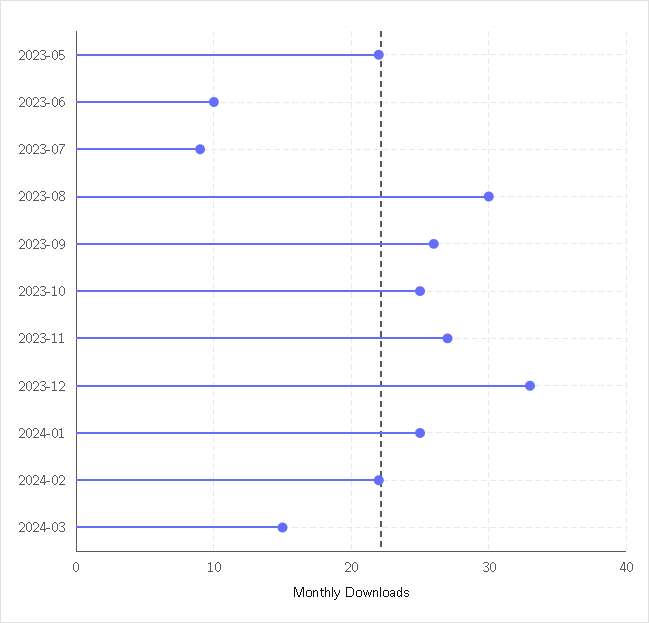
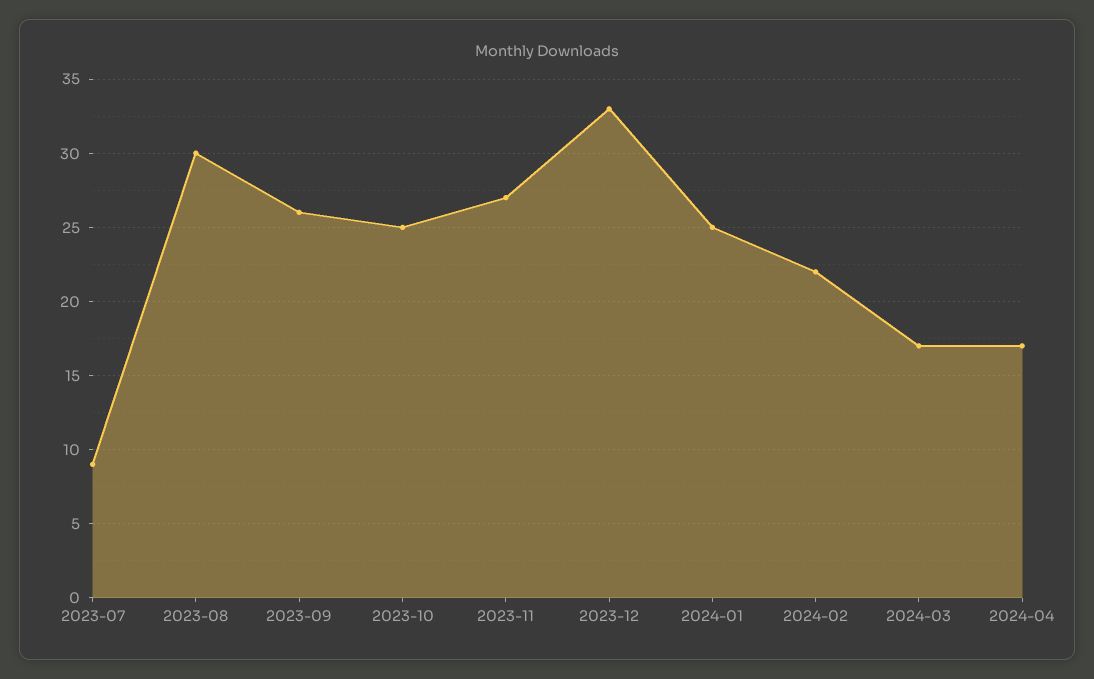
2023-05: 22 -> none
2023-06: 10 -> none
2024-03: 15 -> 17
2024-04: none -> 17

